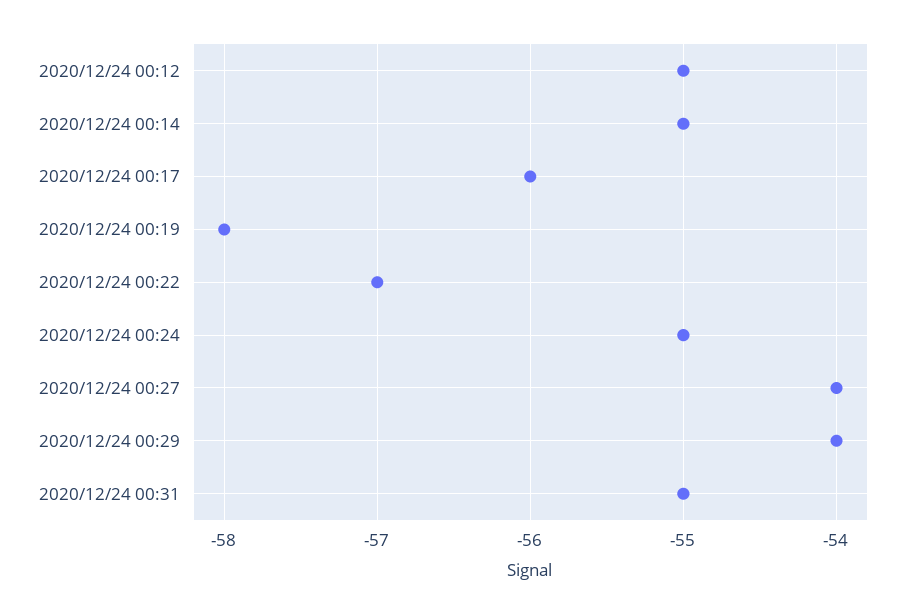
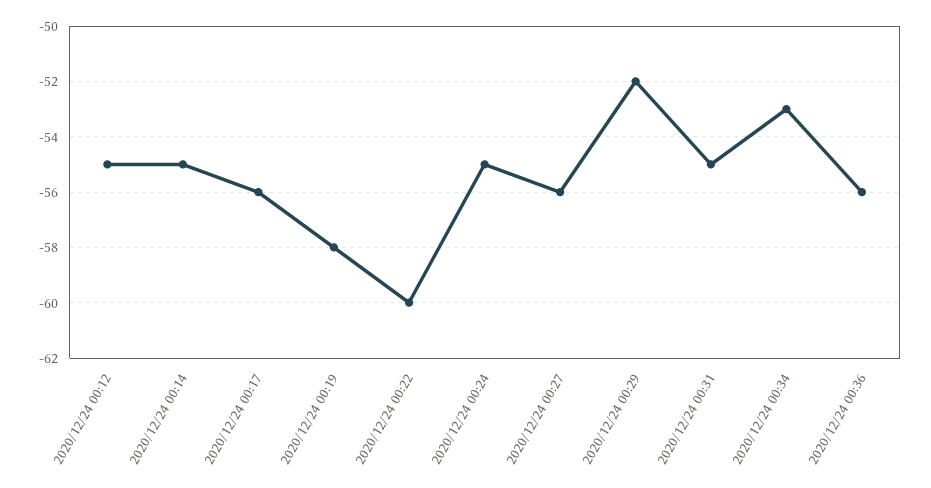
2020/12/24 00:22: -57 -> -60
2020/12/24 00:27: -54 -> -56
2020/12/24 00:29: -54 -> -52
2020/12/24 00:34: none -> -53
2020/12/24 00:36: none -> -56

